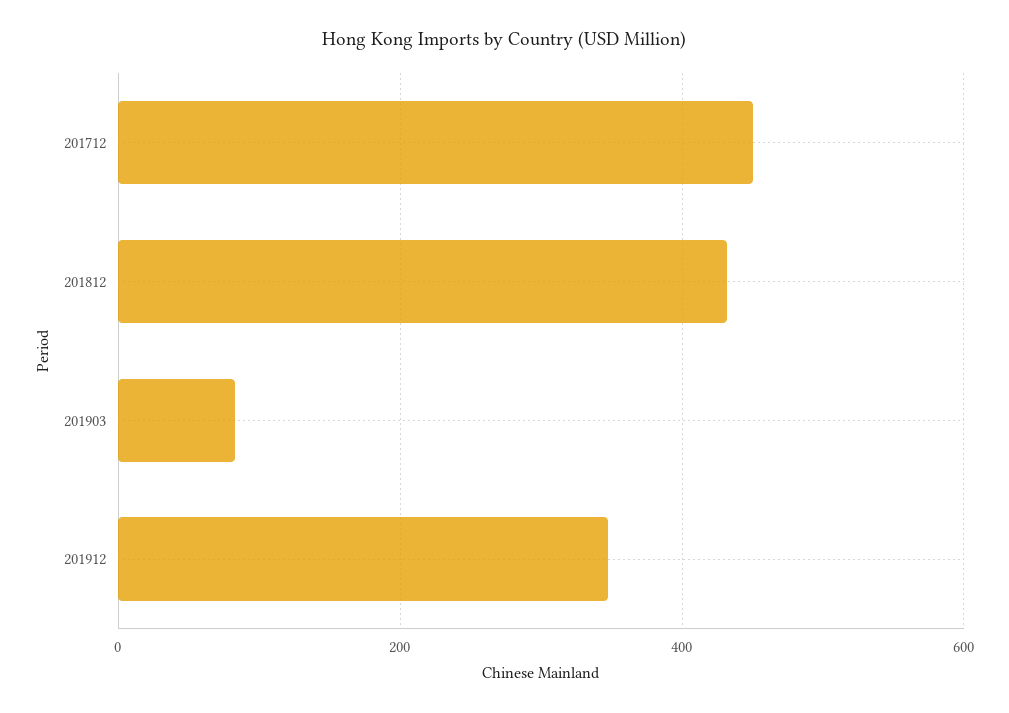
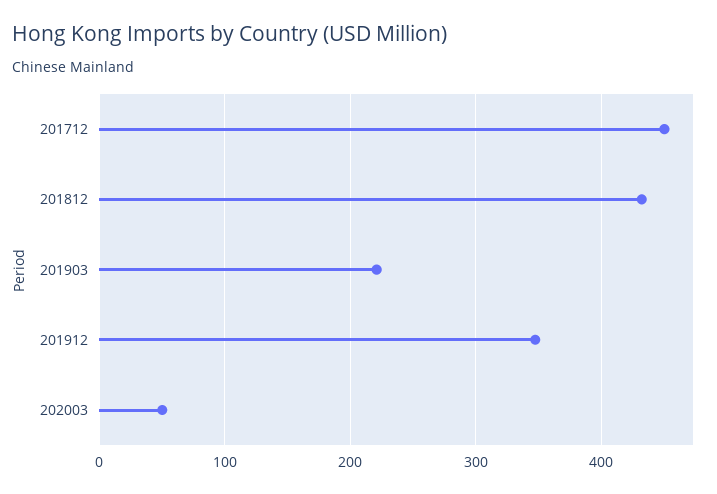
201903: 80 -> 220
202003: none -> 50

